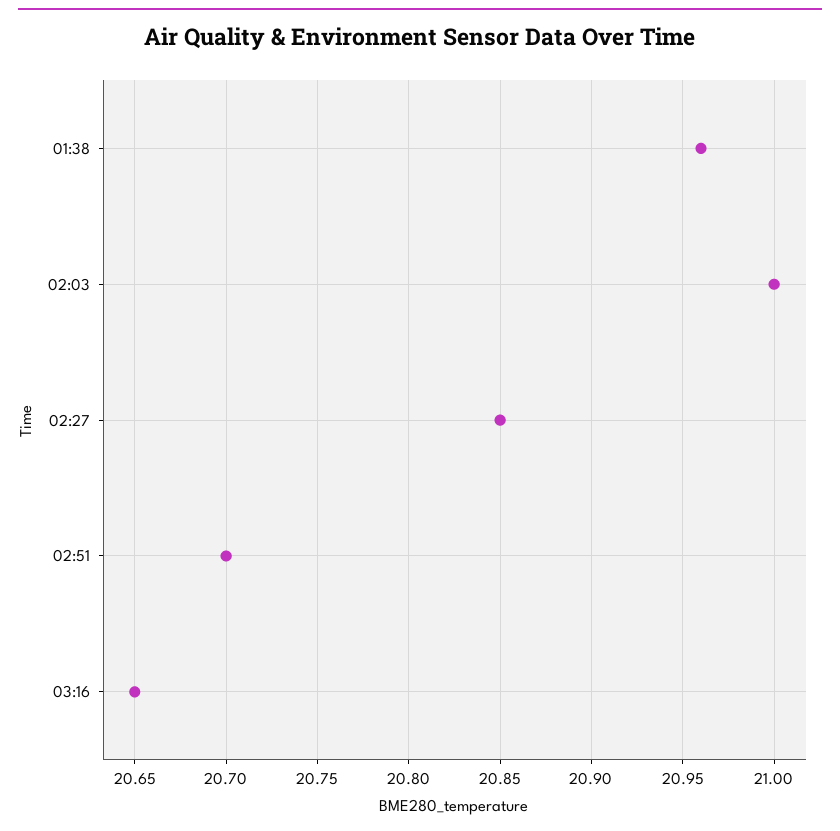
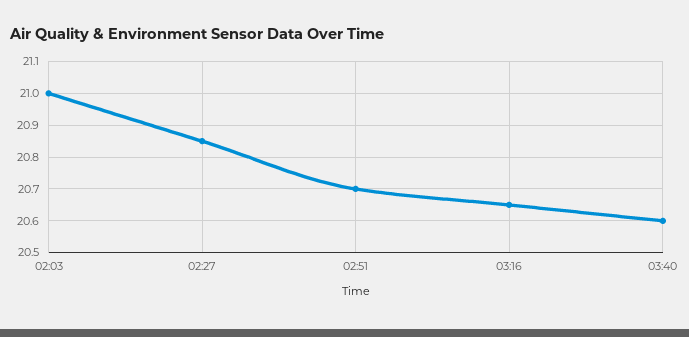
01:38: 20.96 -> none
03:40: none -> 20.6

